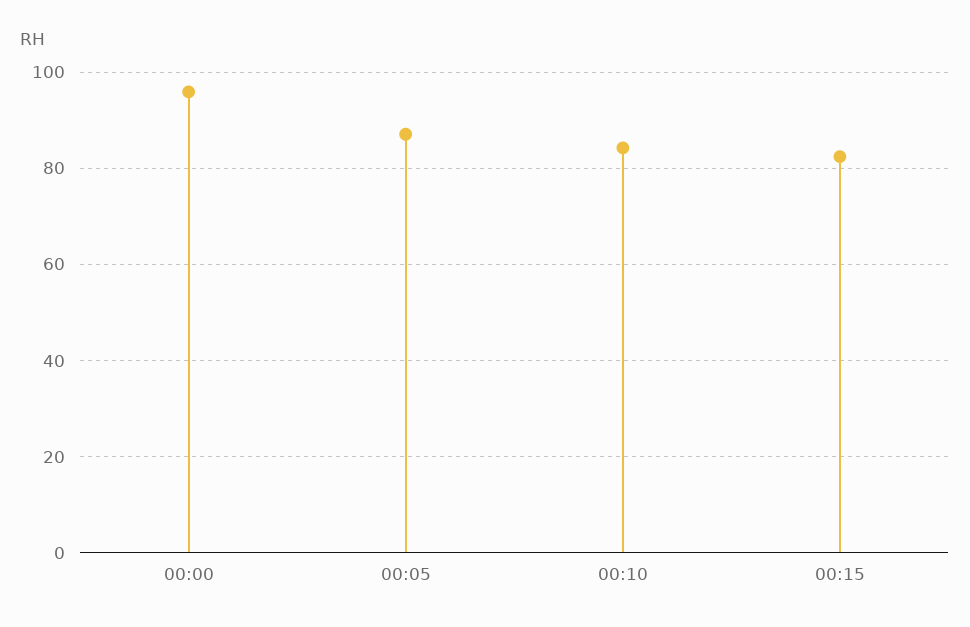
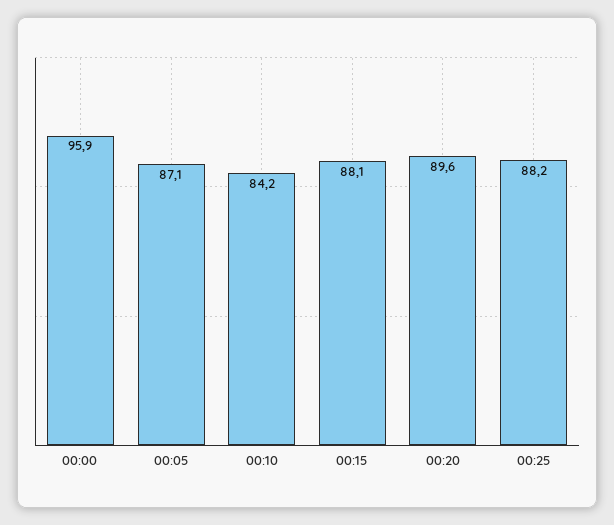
00:15: 82 -> 88.1
00:20: none -> 89.6
00:25: none -> 88.2

